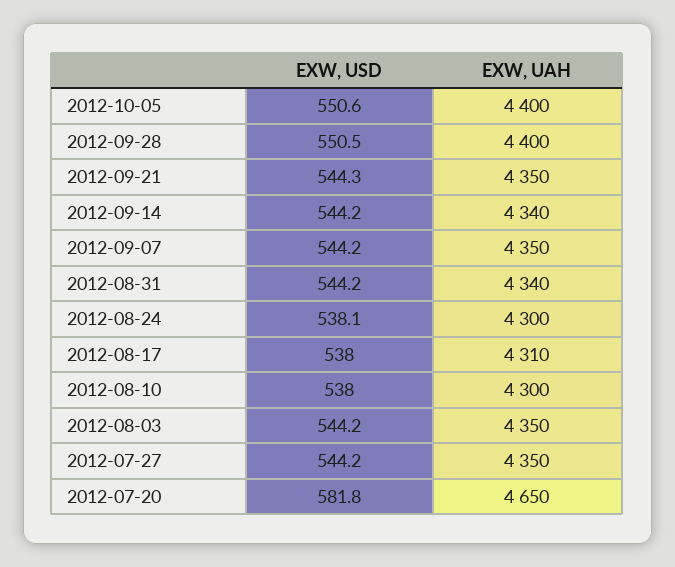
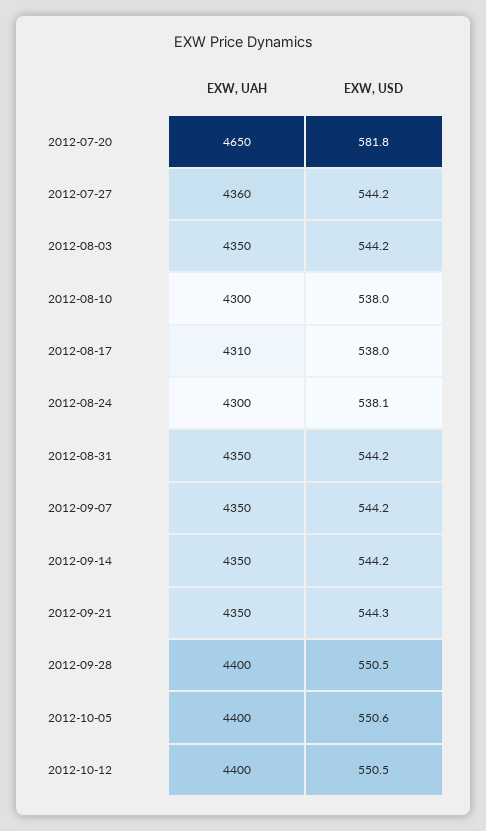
EXW, UAH, 2012-09-14: 4340 -> 4350
EXW, UAH, 2012-08-31: 4340 -> 4350
EXW, UAH, 2012-07-27: 4350 -> 4360
EXW, UAH, 2012-10-12: none -> 4400
EXW, USD, 2012-10-12: none -> 550.5

